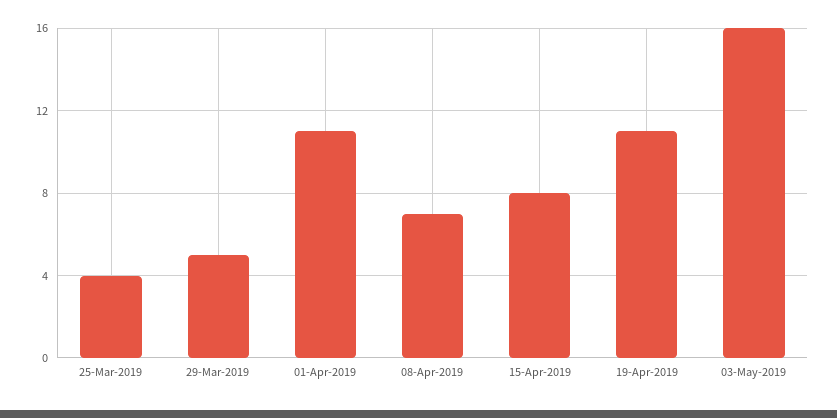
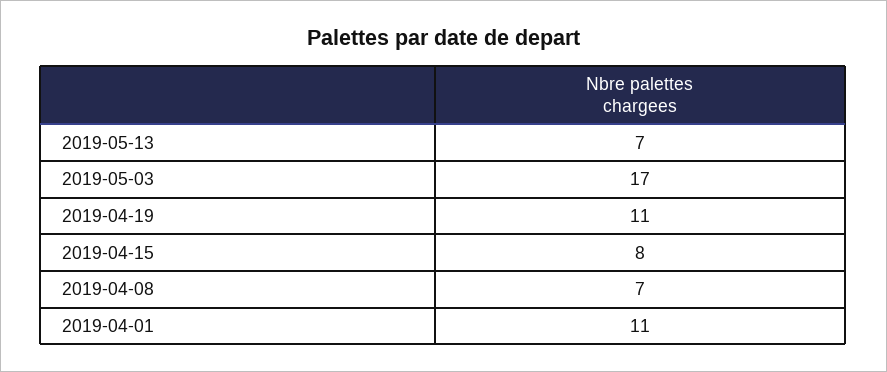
25-Mar-2019: 4 -> none
29-Mar-2019: 5 -> none
03-May-2019: 16 -> 17
2019-05-13: none -> 7

